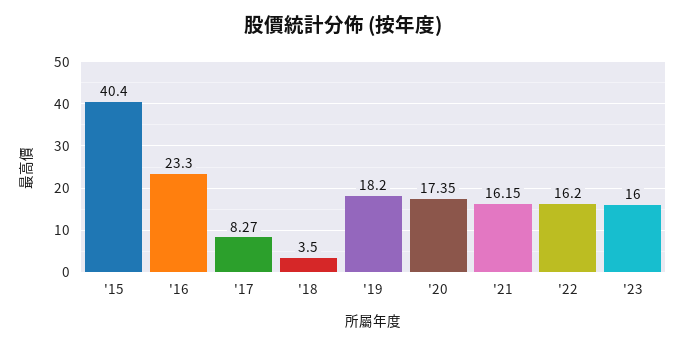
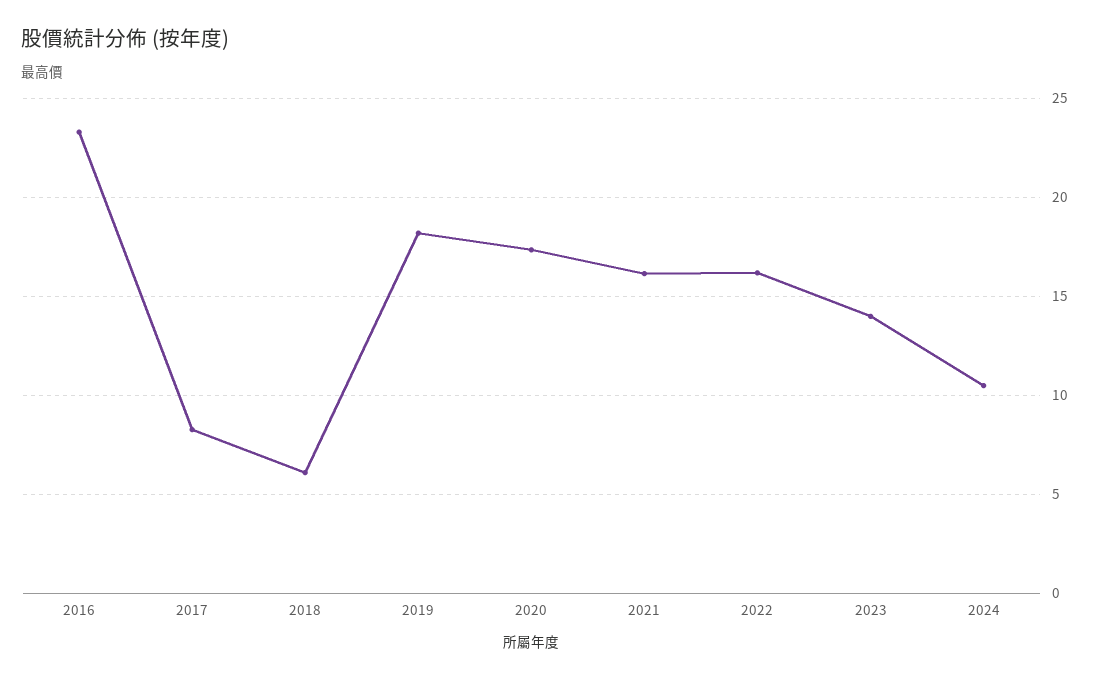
'15: 40.4 -> none
'18: 3.5 -> 6
'23: 16 -> 14
2024: none -> 10.5

